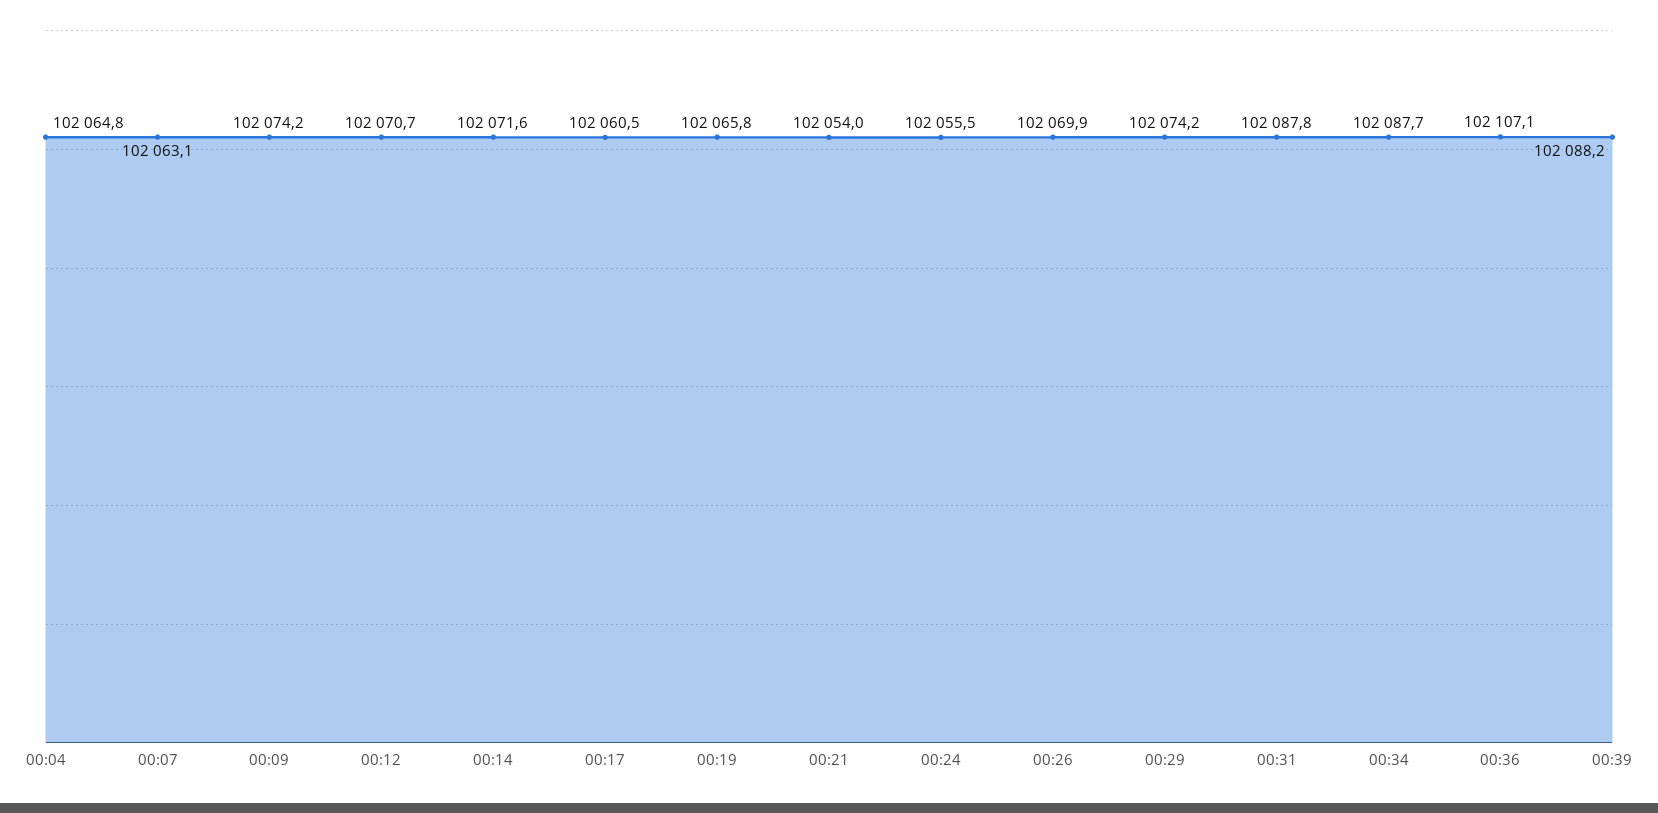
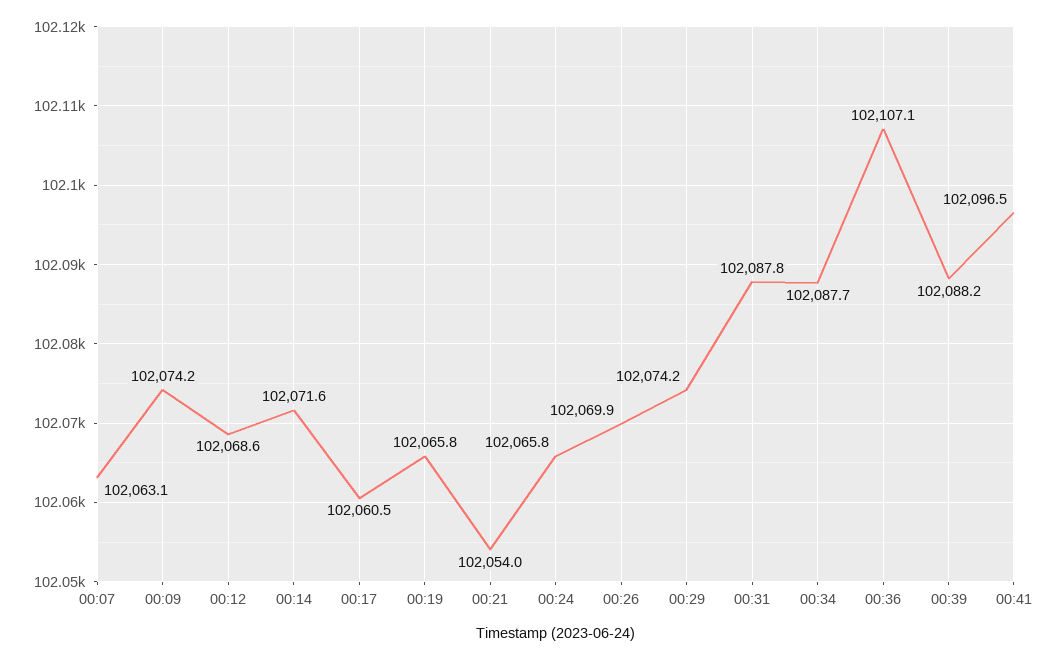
00:04: 102064.8 -> none
00:12: 102070.7 -> 102068.6
00:24: 102055.5 -> 102065.8
00:41: none -> 102096.5

